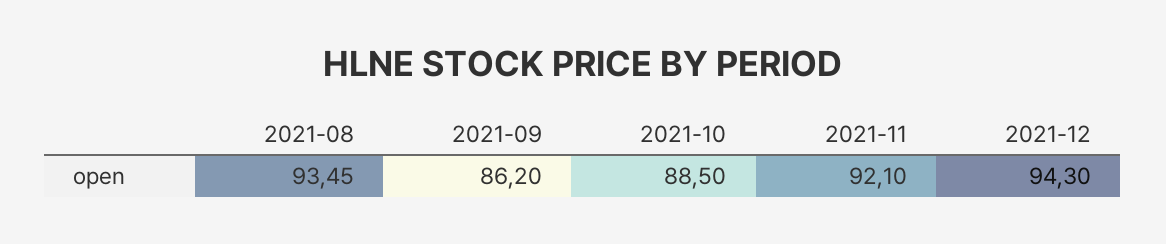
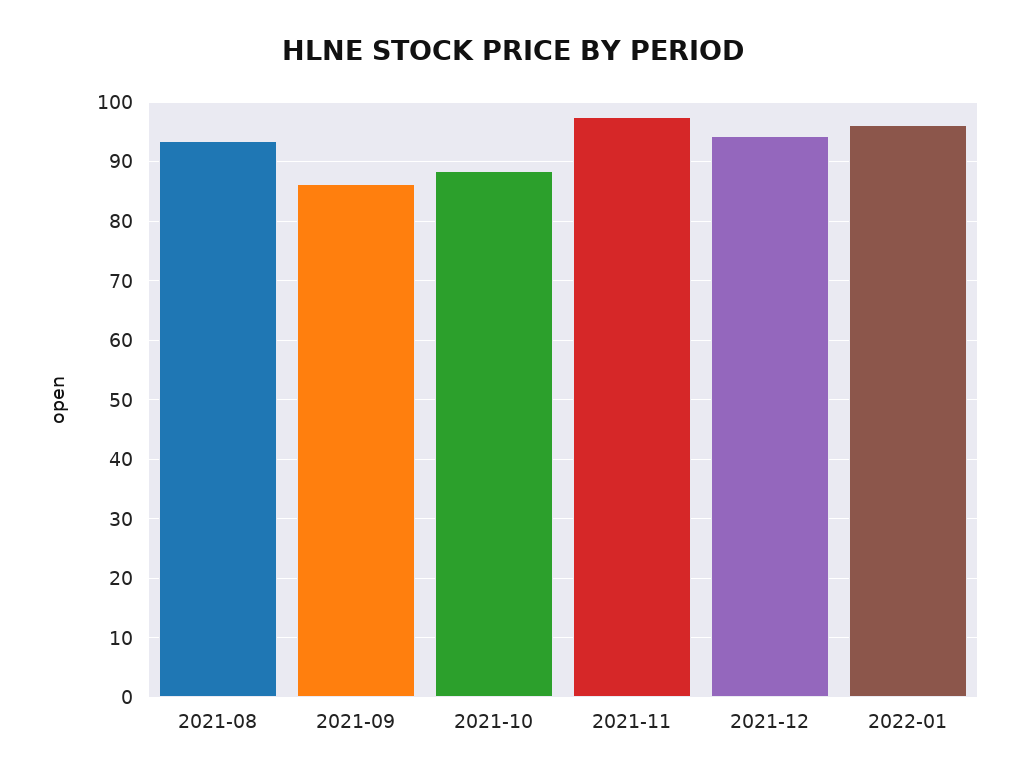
2021-11: 92.1 -> 98
2022-01: none -> 96

